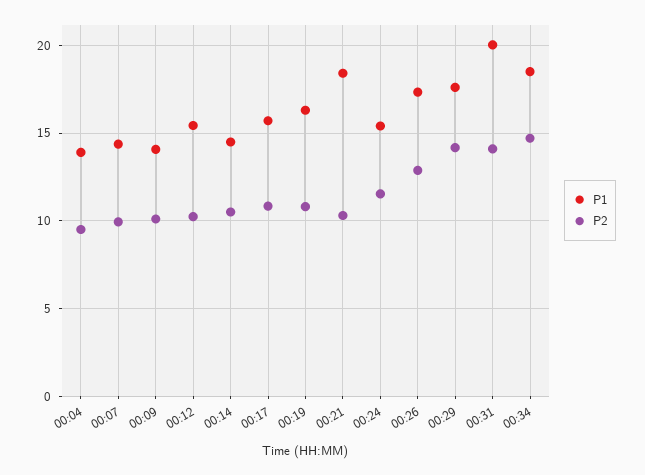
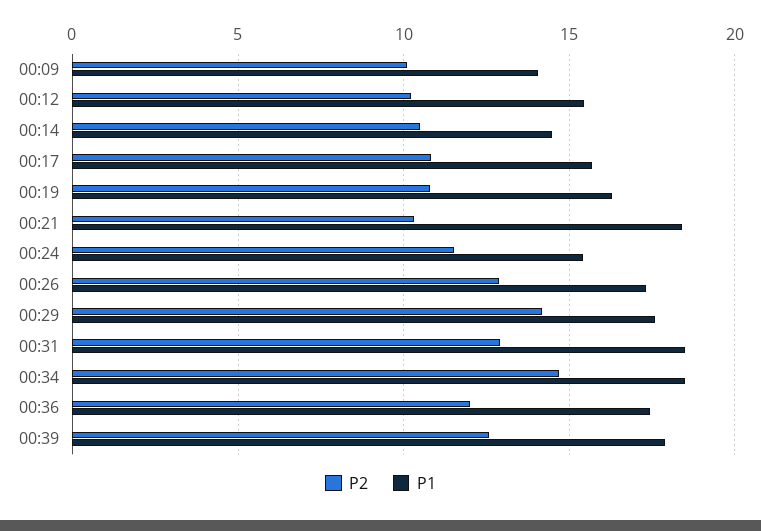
P1, 00:04: 14 -> none
P2, 00:04: 9.5 -> none
P1, 00:07: 14.5 -> none
P2, 00:07: 10 -> none
P1, 00:31: 20 -> 18.5
P2, 00:31: 14 -> 13
P2, 00:36: none -> 12
P1, 00:36: none -> 17.5
P2, 00:39: none -> 12.5
P1, 00:39: none -> 18

